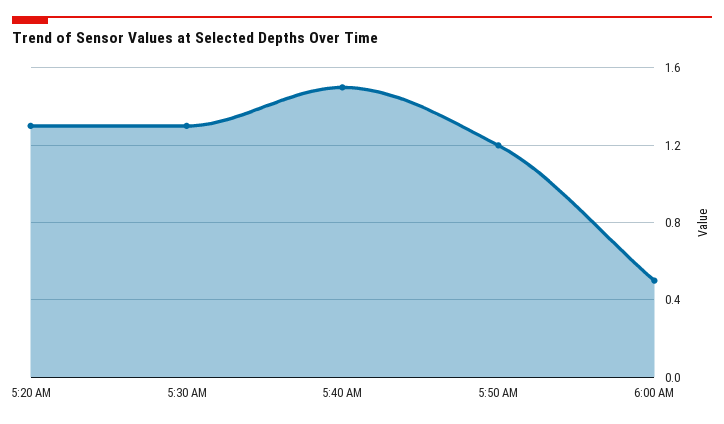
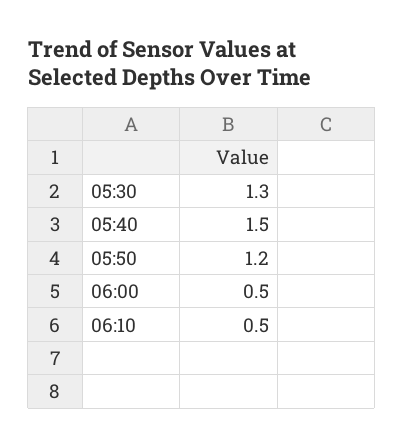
5:20 AM: 1.3 -> none
06:10: none -> 0.5

